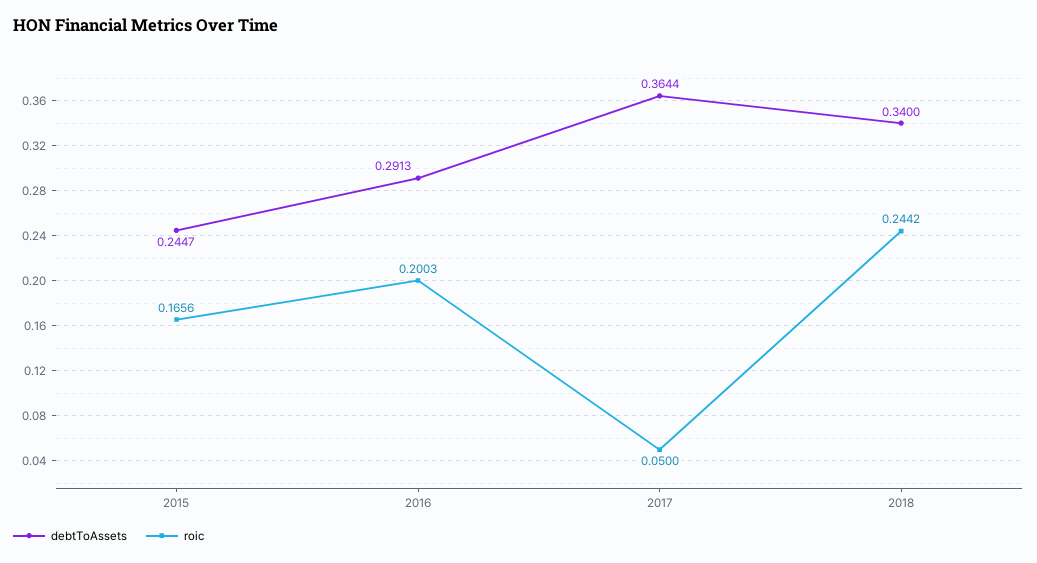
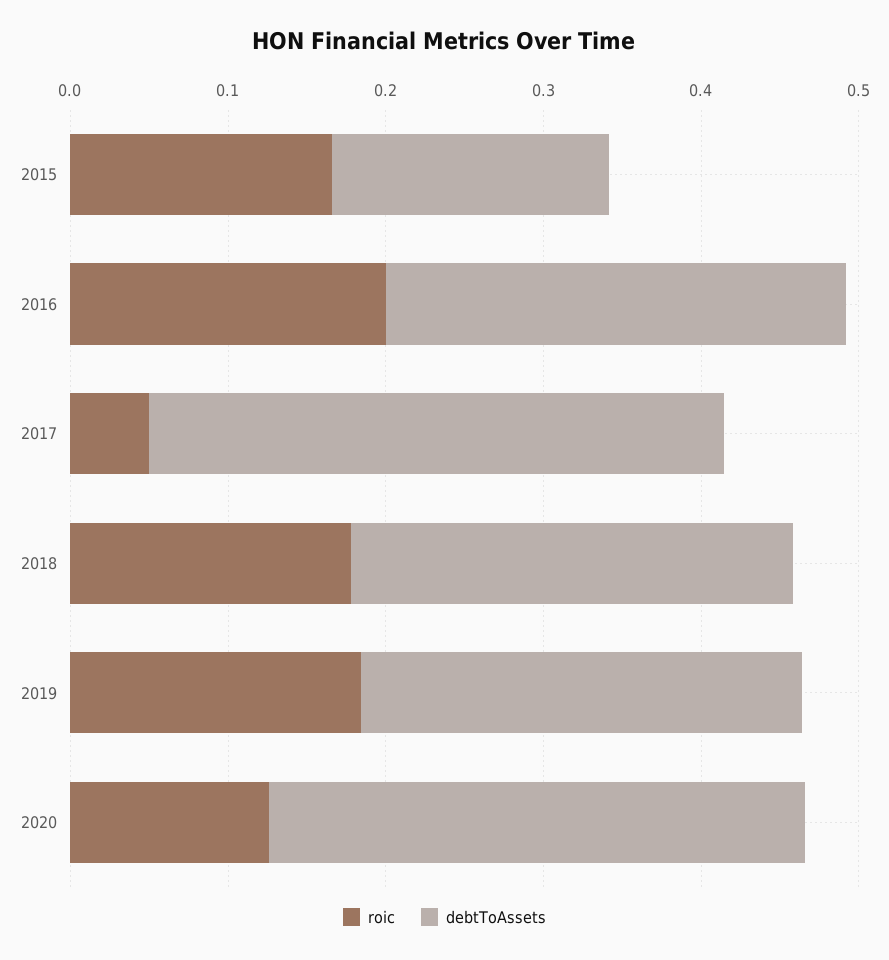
debtToAssets, 2015: 0.2447 -> 0.18
debtToAssets, 2018: 0.34 -> 0.28
roic, 2018: 0.2442 -> 0.18
roic, 2019: none -> 0.18
debtToAssets, 2019: none -> 0.28
roic, 2020: none -> 0.12
debtToAssets, 2020: none -> 0.34

